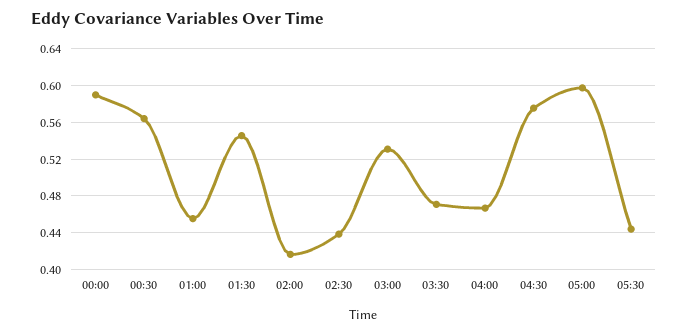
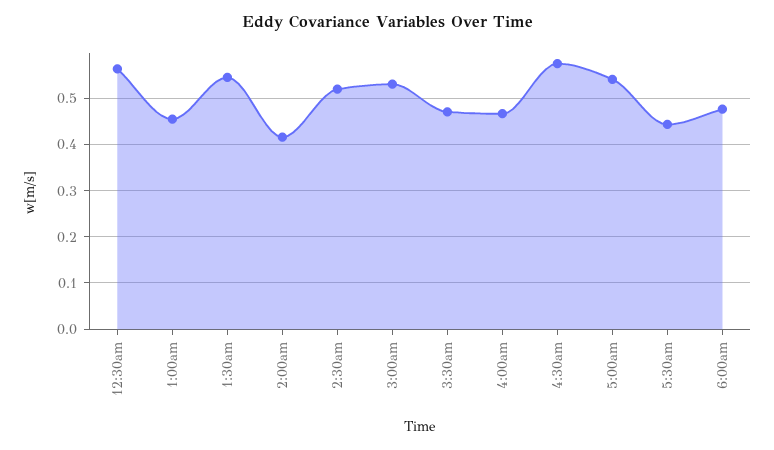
00:00: 0.59 -> none
02:30: 0.44 -> 0.52
05:00: 0.6 -> 0.54
6:00am: none -> 0.48

